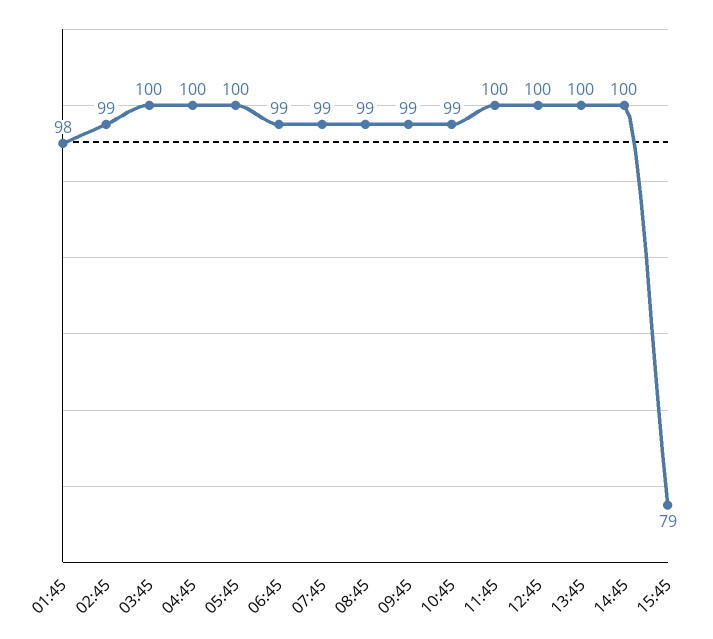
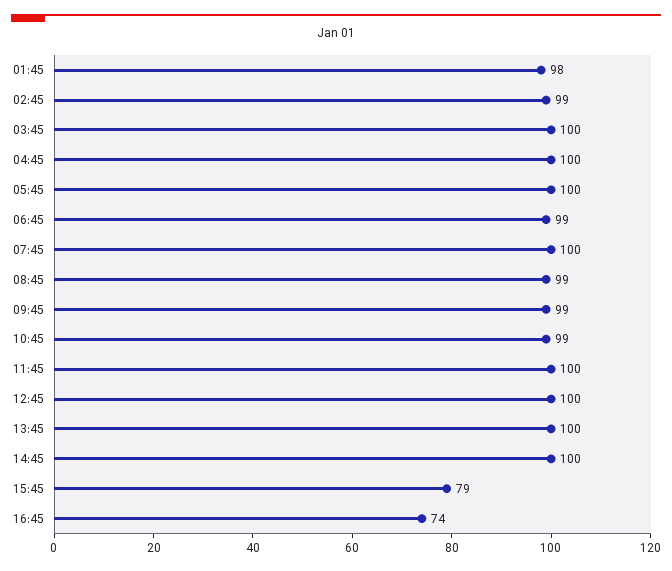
07:45: 99 -> 100
16:45: none -> 74

